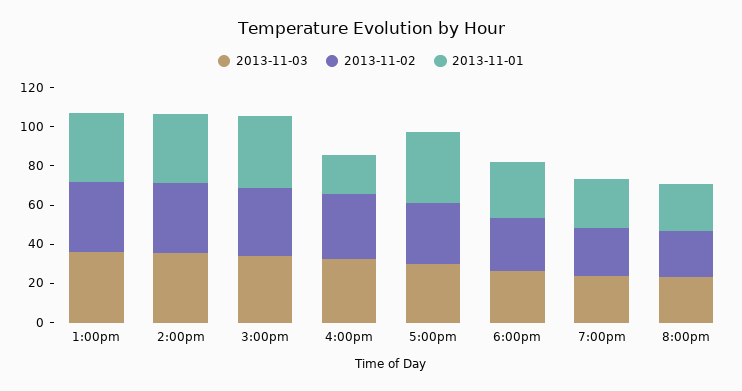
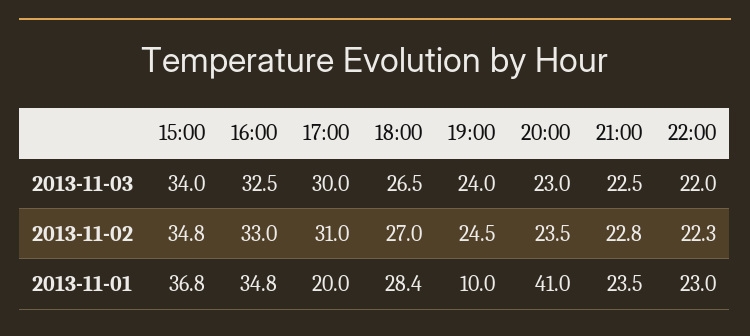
2013-11-03, 1:00pm: 35 -> none
2013-11-02, 1:00pm: 35 -> none
2013-11-01, 1:00pm: 35 -> none
2013-11-03, 2:00pm: 35 -> none
2013-11-02, 2:00pm: 35 -> none
2013-11-01, 2:00pm: 35 -> none
2013-11-01, 4:00pm: 20 -> 34.8
2013-11-01, 5:00pm: 35 -> 20
2013-11-01, 7:00pm: 25 -> 10
2013-11-01, 8:00pm: 25 -> 41
2013-11-03, 21:00: none -> 22.5
2013-11-03, 22:00: none -> 22
2013-11-02, 21:00: none -> 22.8
2013-11-02, 22:00: none -> 22.3
2013-11-01, 21:00: none -> 23.5
2013-11-01, 22:00: none -> 23

